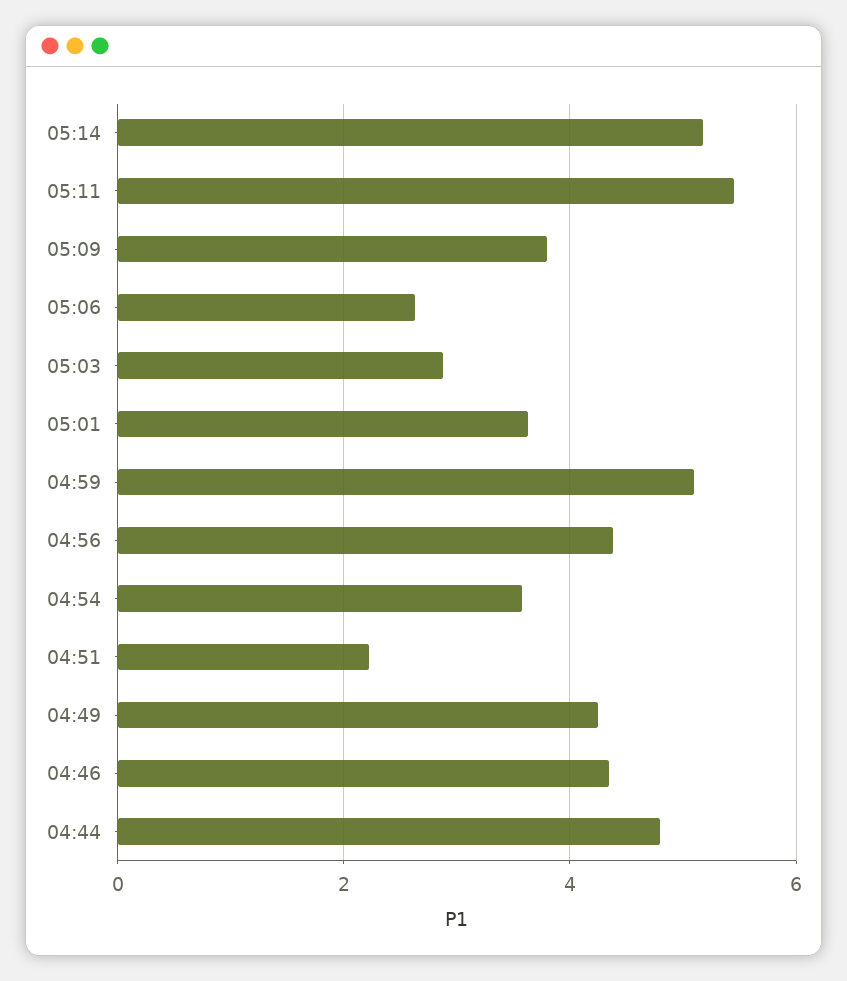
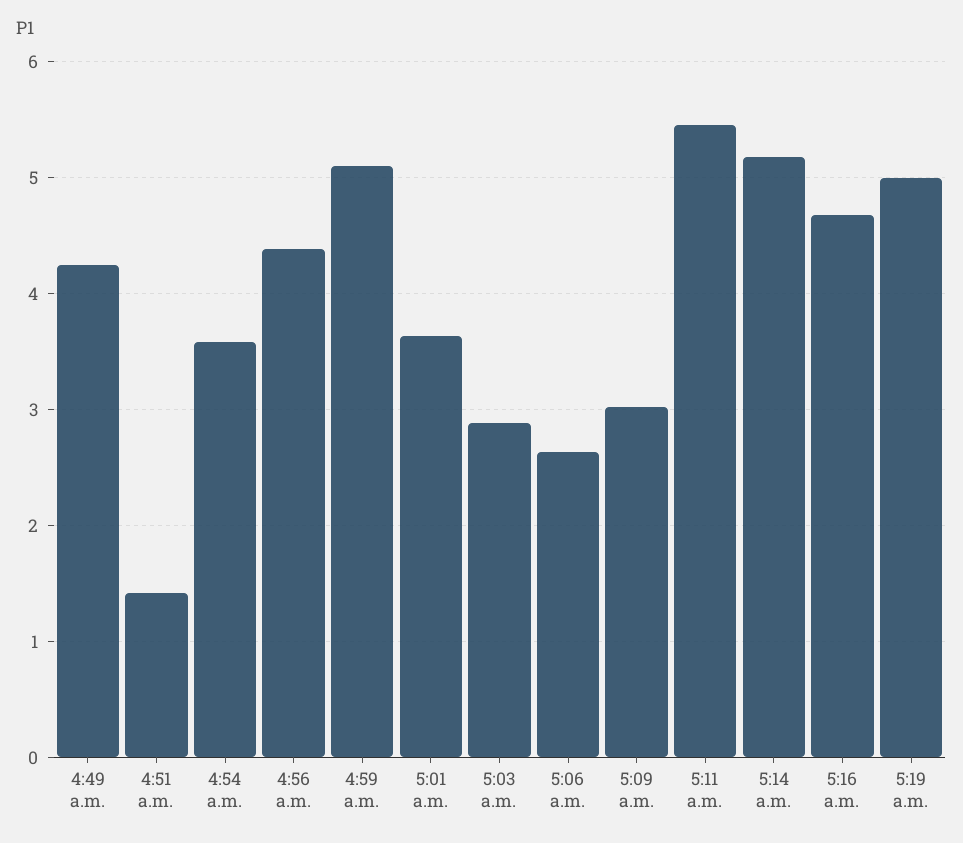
05:09: 3.8 -> 3
04:51: 2.2 -> 1.4
04:46: 4.4 -> none
04:44: 4.8 -> none
5:16 a.m.: none -> 4.7
5:19 a.m.: none -> 5

